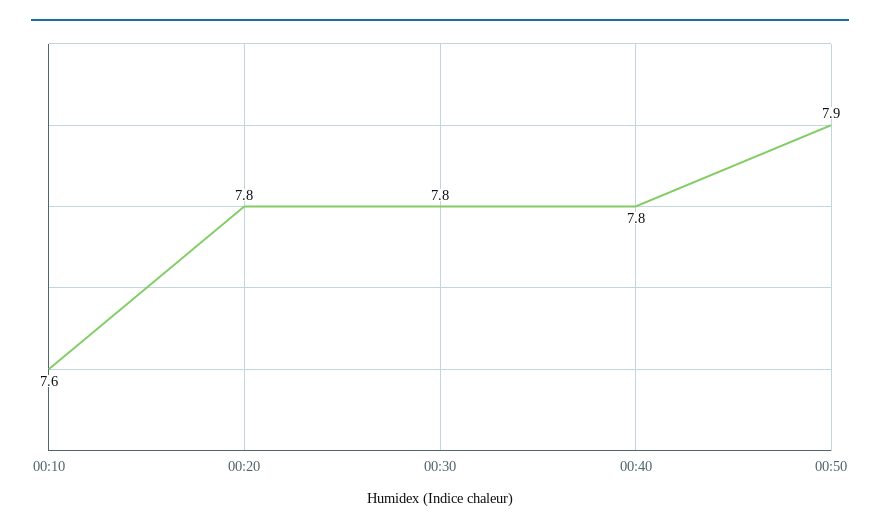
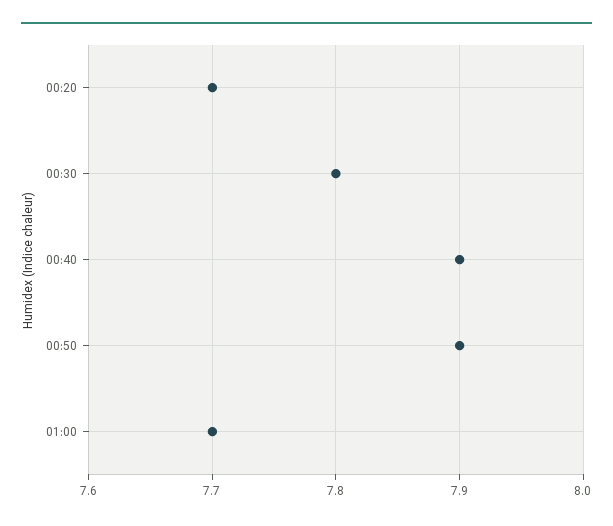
00:10: 7.6 -> none
00:20: 7.8 -> 7.7
00:40: 7.8 -> 7.9
01:00: none -> 7.7

